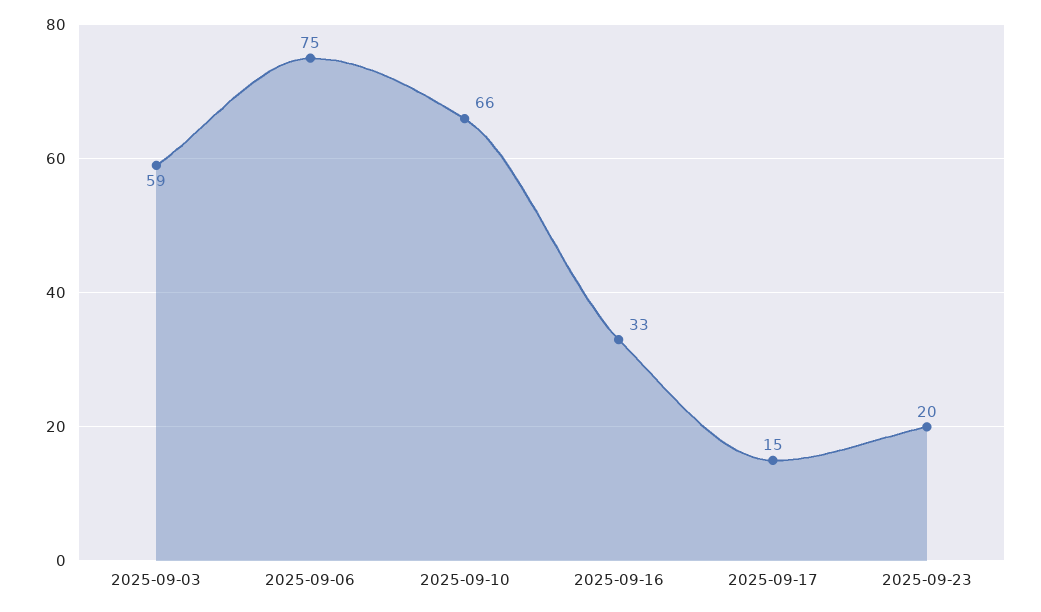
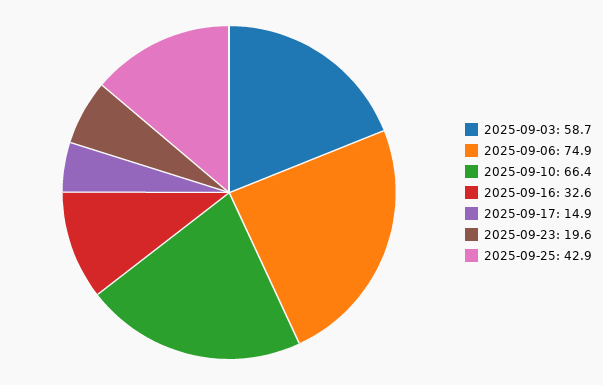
2025-09-25: none -> 42.9

